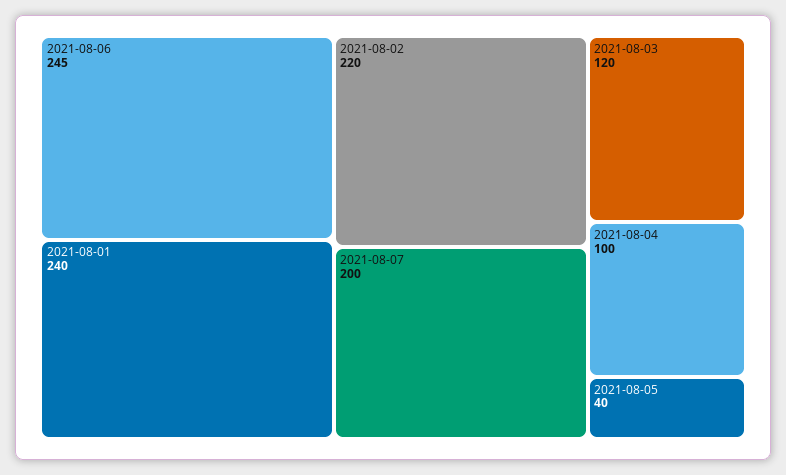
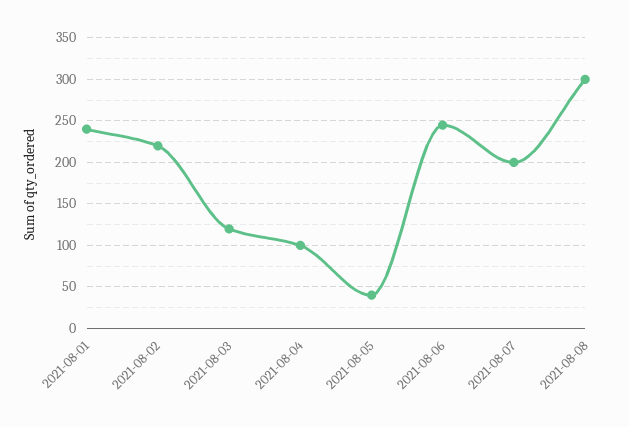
2021-08-08: none -> 300

